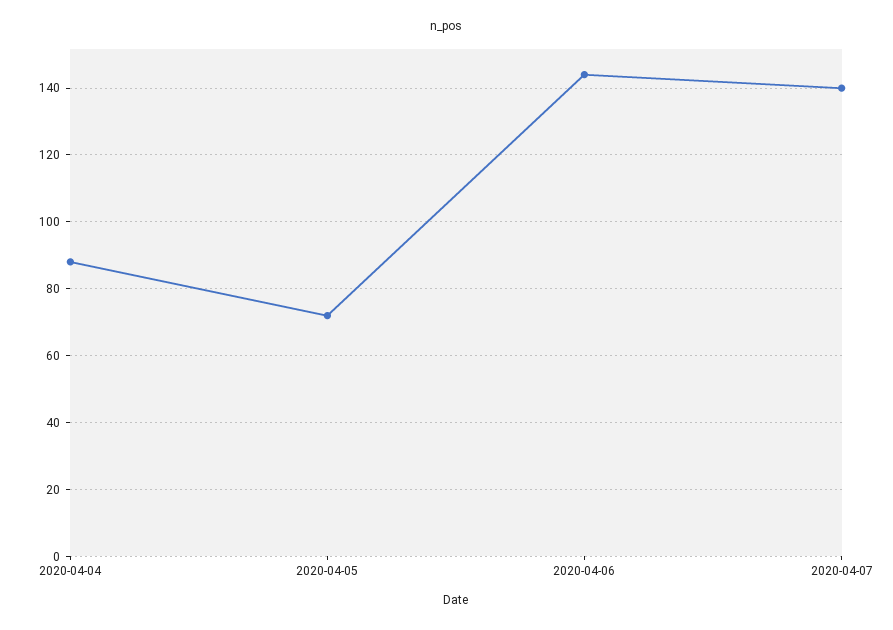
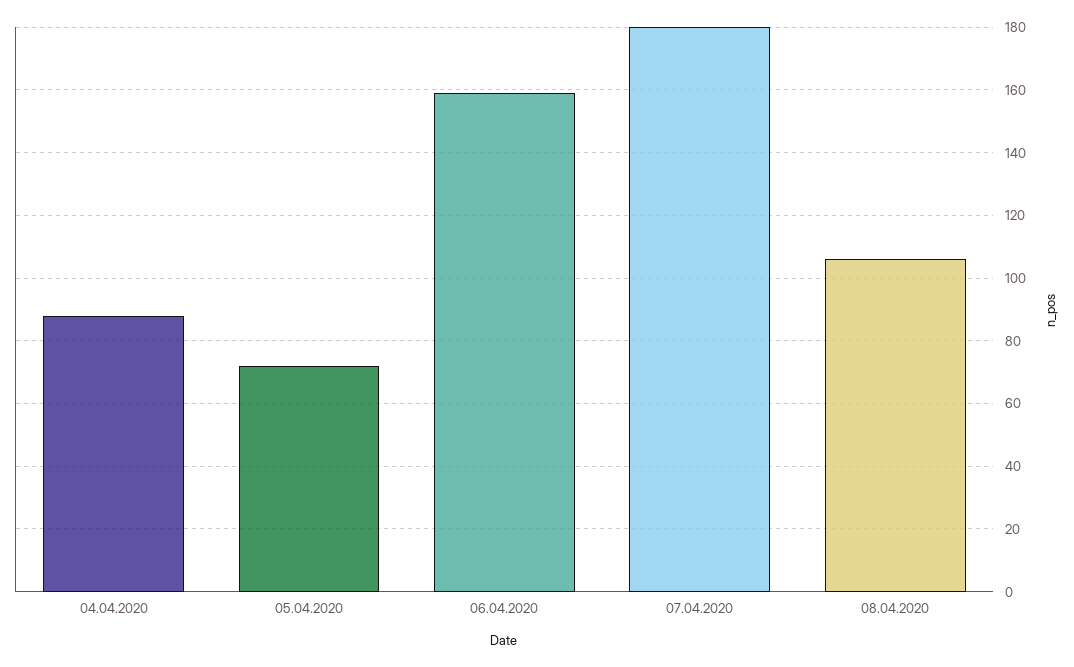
2020-04-06: 145 -> 160
2020-04-07: 140 -> 180
08.04.2020: none -> 105

